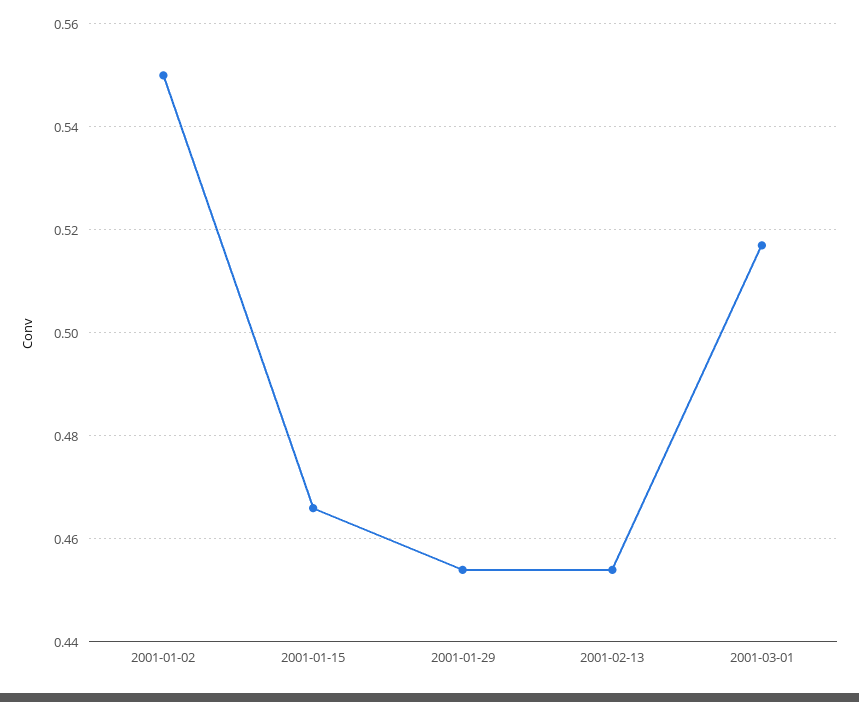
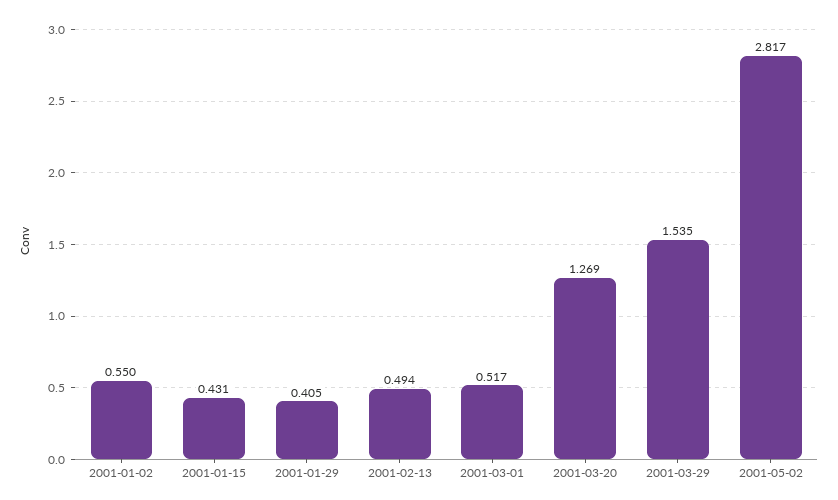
2001-01-15: 0.465 -> 0.431
2001-01-29: 0.455 -> 0.405
2001-02-13: 0.455 -> 0.494
2001-03-20: none -> 1.269
2001-03-29: none -> 1.535
2001-05-02: none -> 2.817

